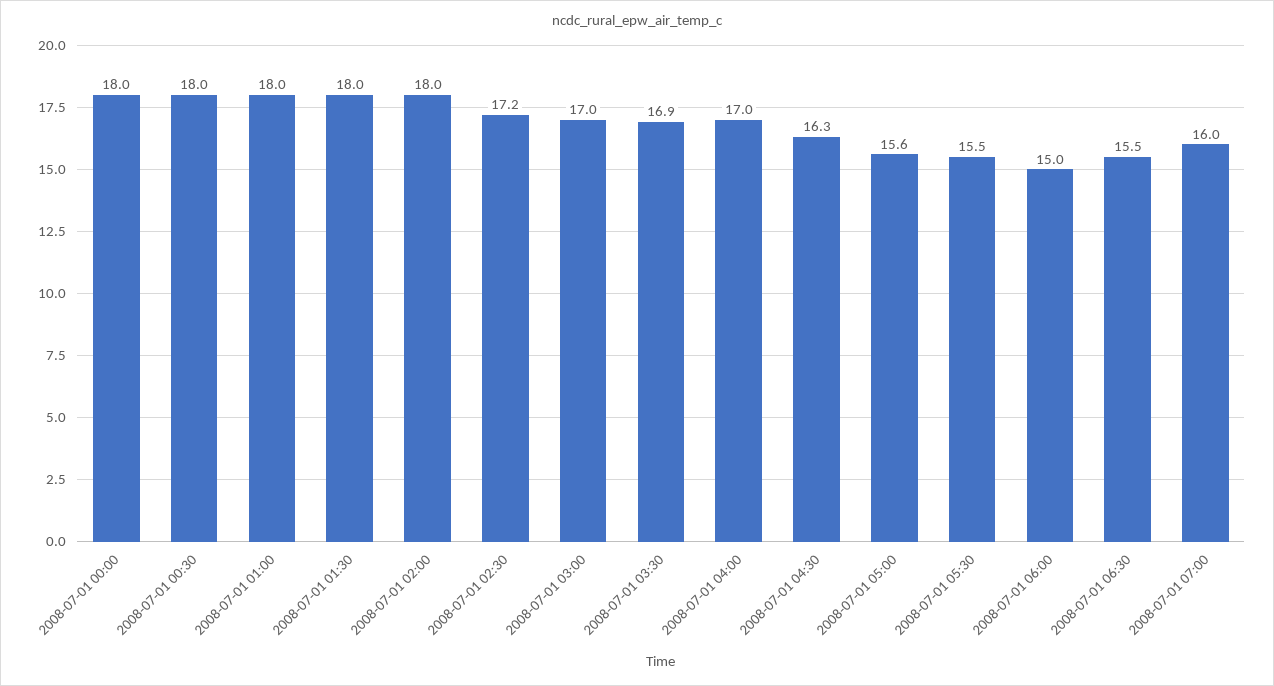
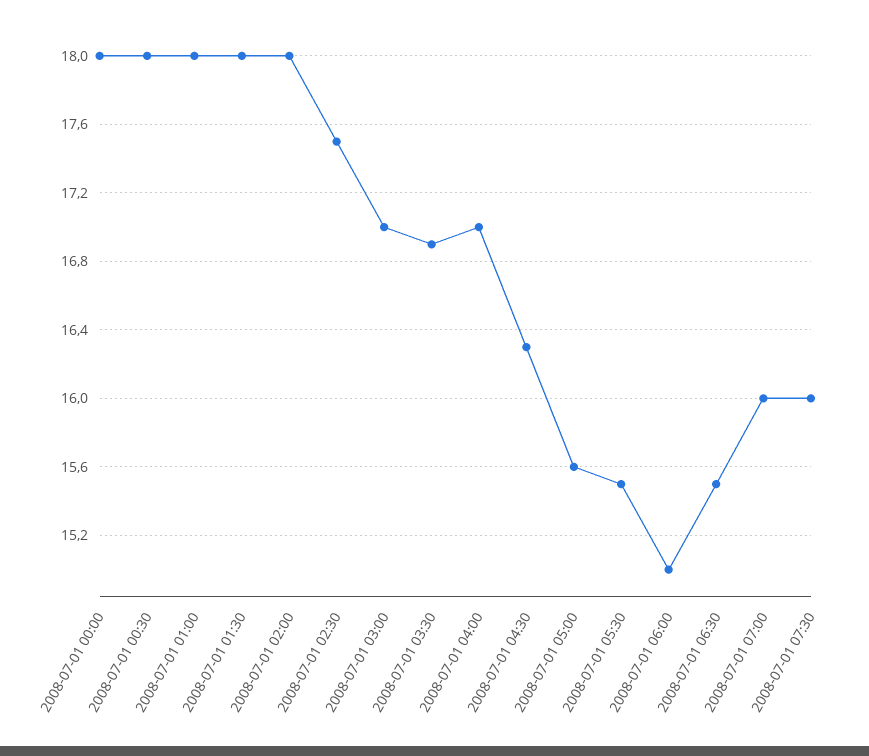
2008-07-01 02:30: 17.2 -> 17.5
2008-07-01 07:30: none -> 16

